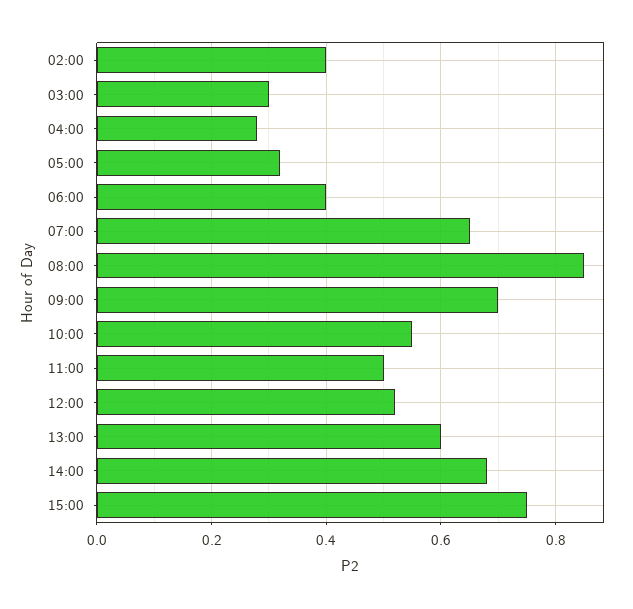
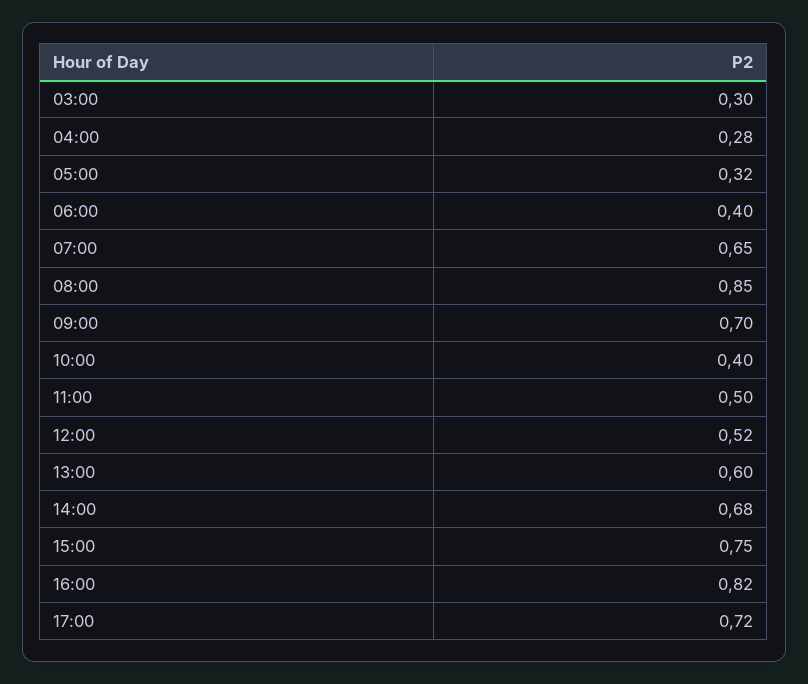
02:00: 0.4 -> none
10:00: 0.55 -> 0.4
16:00: none -> 0.82
17:00: none -> 0.72

